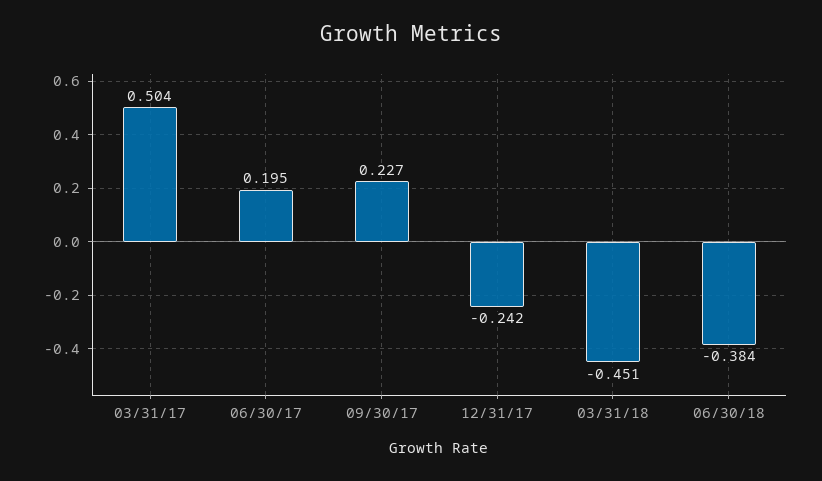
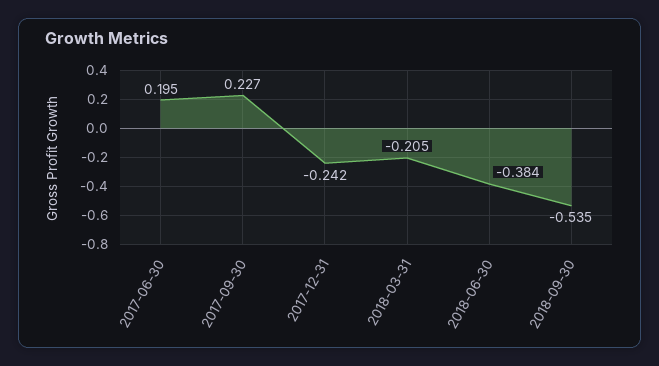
03/31/17: 0.504 -> none
03/31/18: -0.451 -> -0.205
2018-09-30: none -> -0.535

